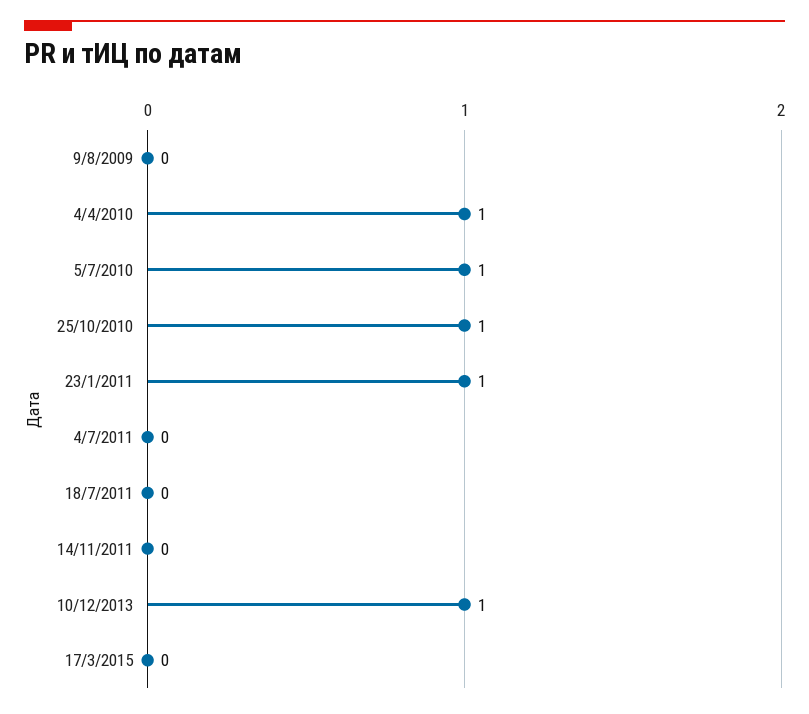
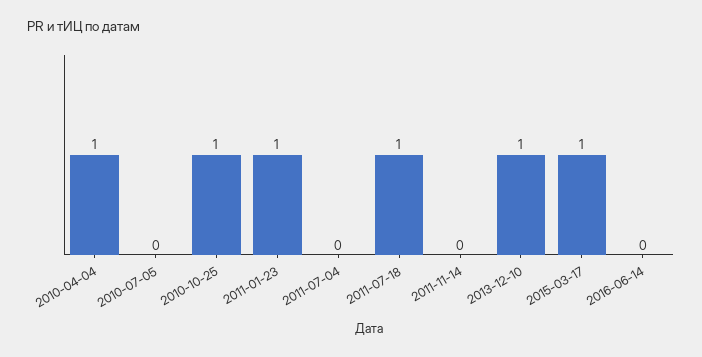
9/8/2009: 0 -> none
5/7/2010: 1 -> 0
18/7/2011: 0 -> 1
17/3/2015: 0 -> 1
2016-06-14: none -> 0

